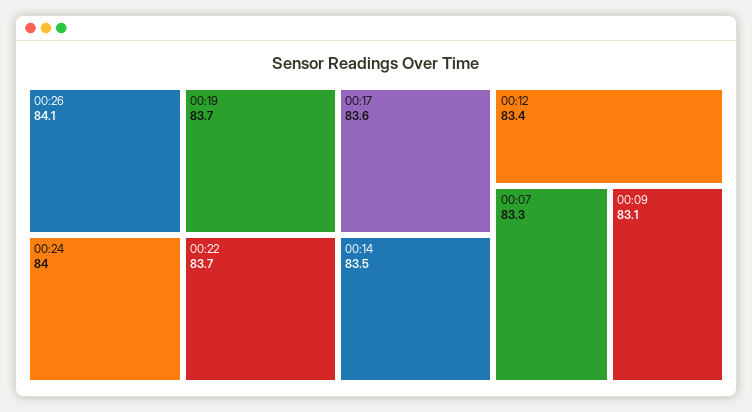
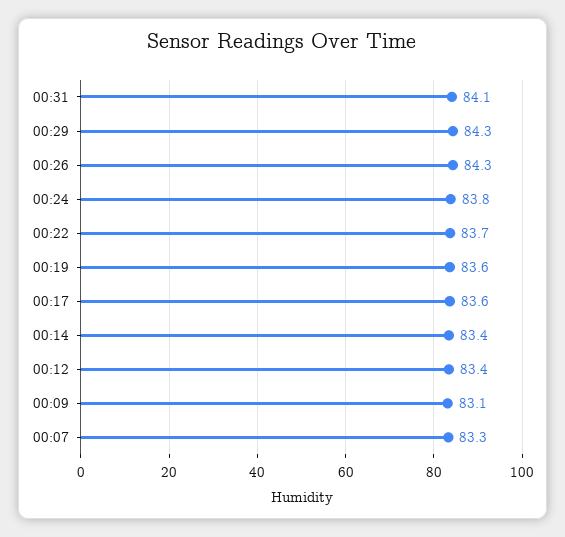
00:26: 84.1 -> 84.3
00:24: 84 -> 83.8
00:19: 83.7 -> 83.6
00:14: 83.5 -> 83.4
00:31: none -> 84.1
00:29: none -> 84.3

